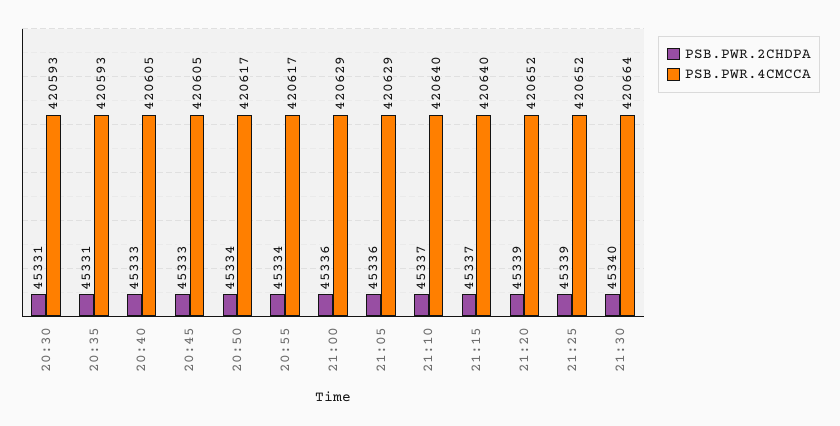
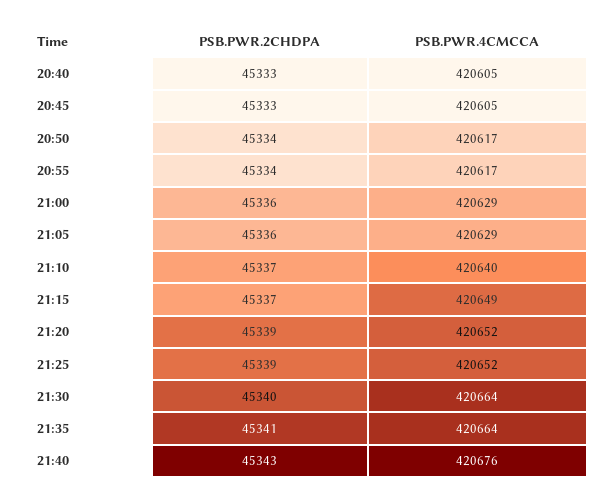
PSB.PWR.2CHDPA, 20:30: 45331 -> none
PSB.PWR.4CMCCA, 20:30: 420593 -> none
PSB.PWR.2CHDPA, 20:35: 45331 -> none
PSB.PWR.4CMCCA, 20:35: 420593 -> none
PSB.PWR.4CMCCA, 21:15: 420640 -> 420649
PSB.PWR.2CHDPA, 21:35: none -> 45341
PSB.PWR.4CMCCA, 21:35: none -> 420664
PSB.PWR.2CHDPA, 21:40: none -> 45343
PSB.PWR.4CMCCA, 21:40: none -> 420676

